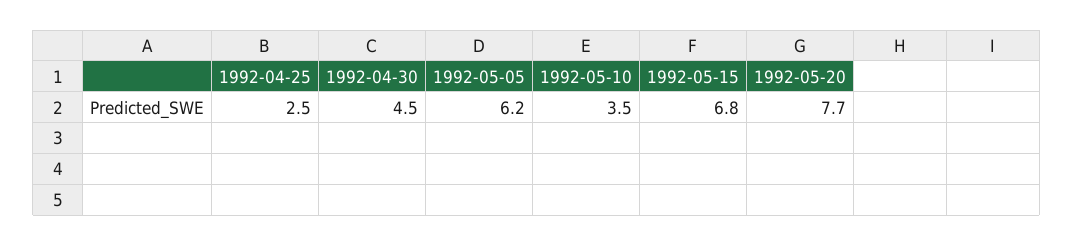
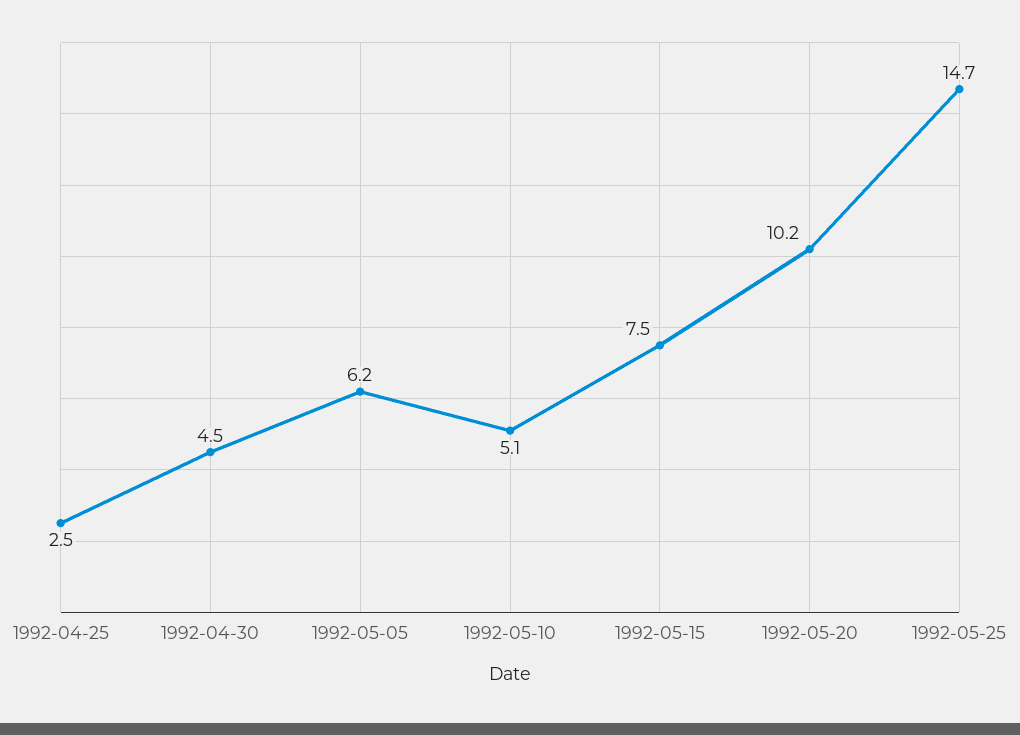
1992-05-10: 3.5 -> 5.1
1992-05-15: 6.8 -> 7.5
1992-05-20: 7.7 -> 10.2
1992-05-25: none -> 14.7

